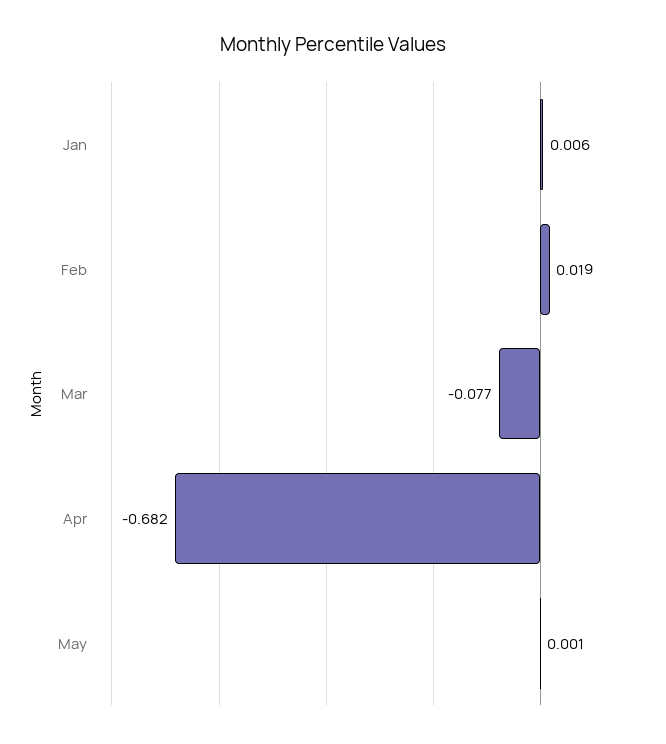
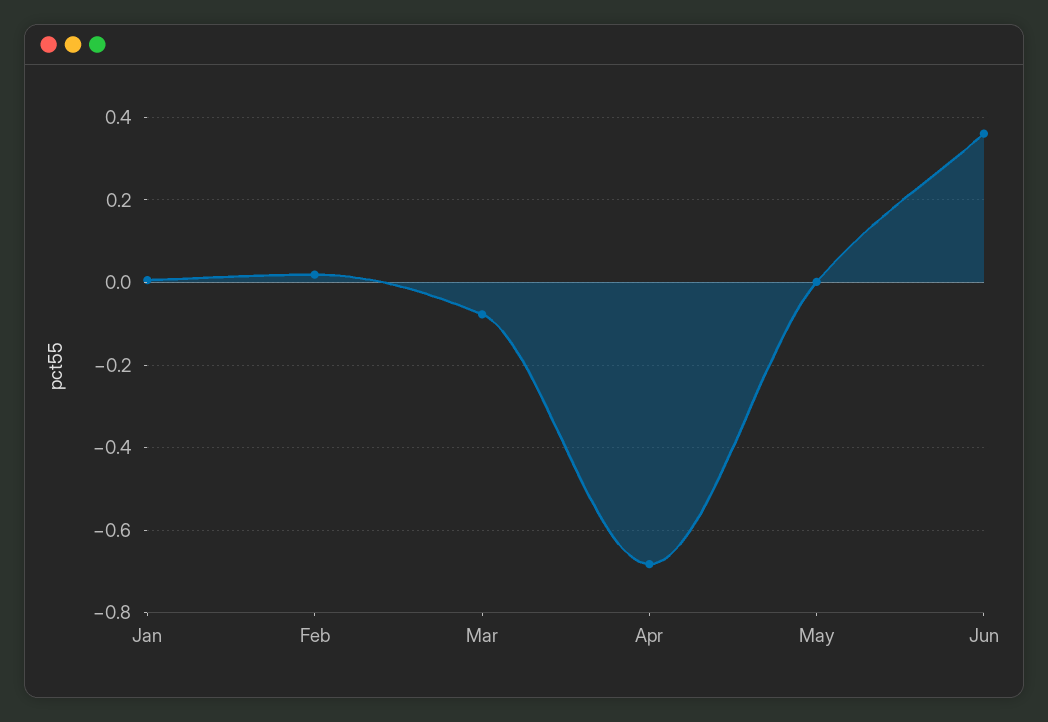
Jun: none -> 0.36

